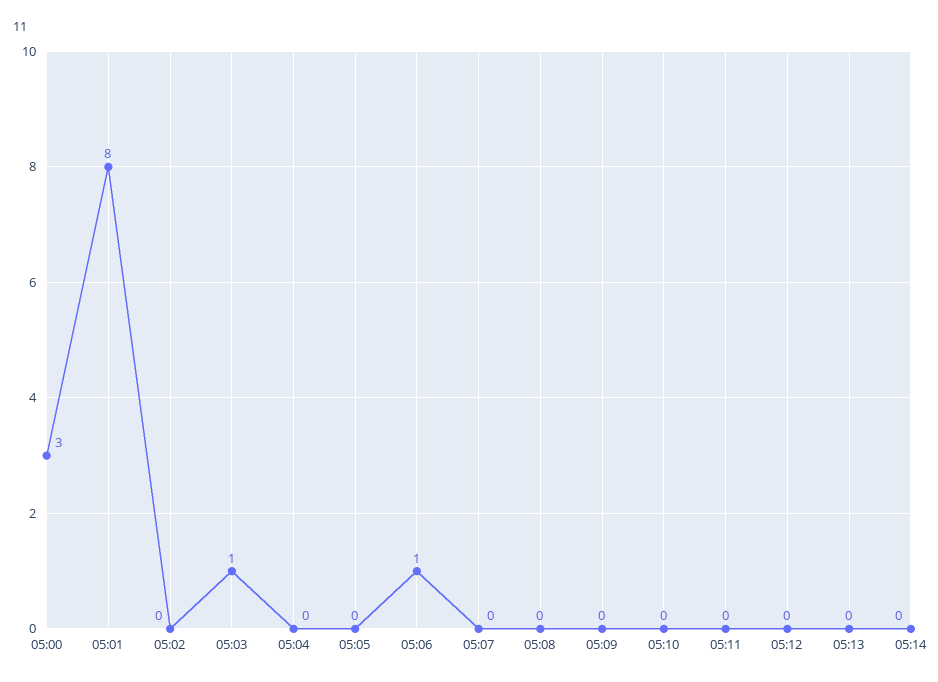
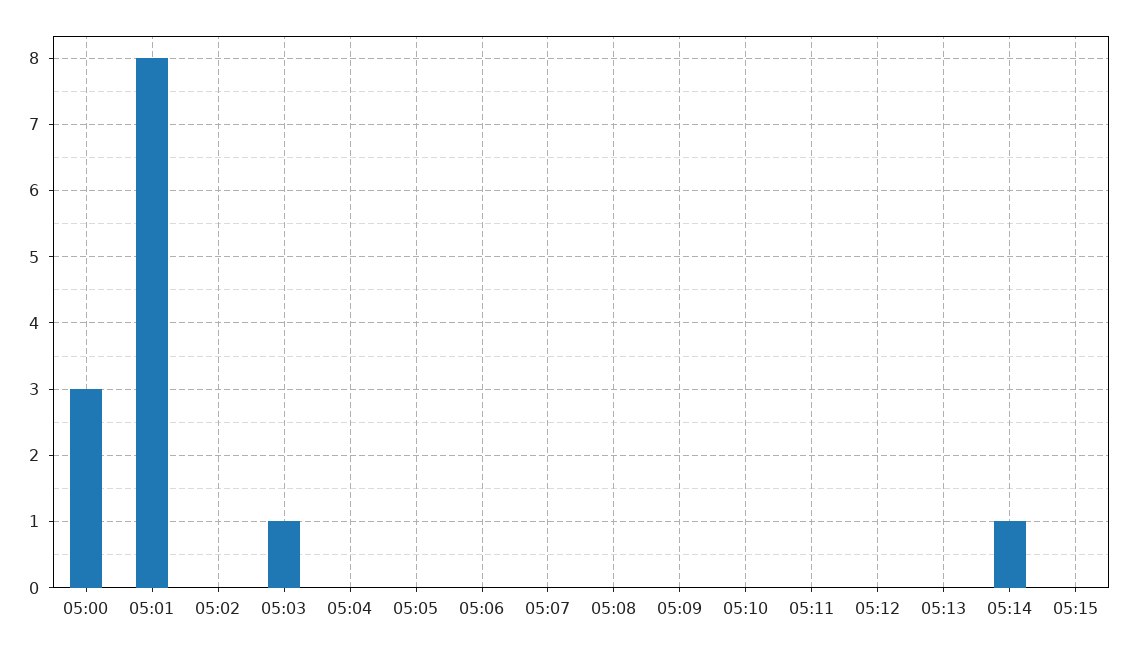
05:06: 1 -> 0
05:14: 0 -> 1
05:15: none -> 0

